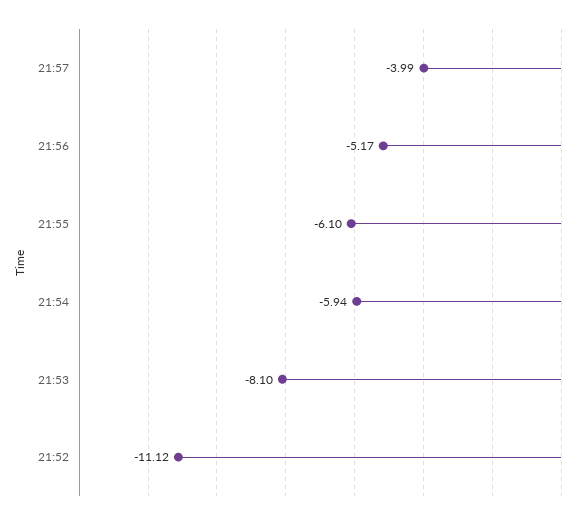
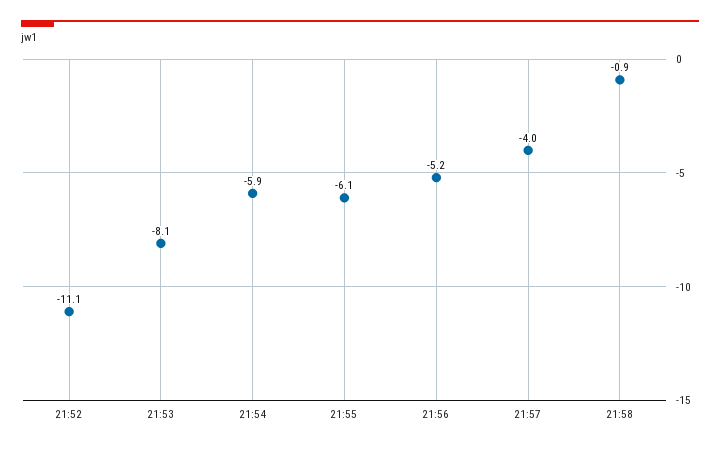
21:58: none -> -0.9

